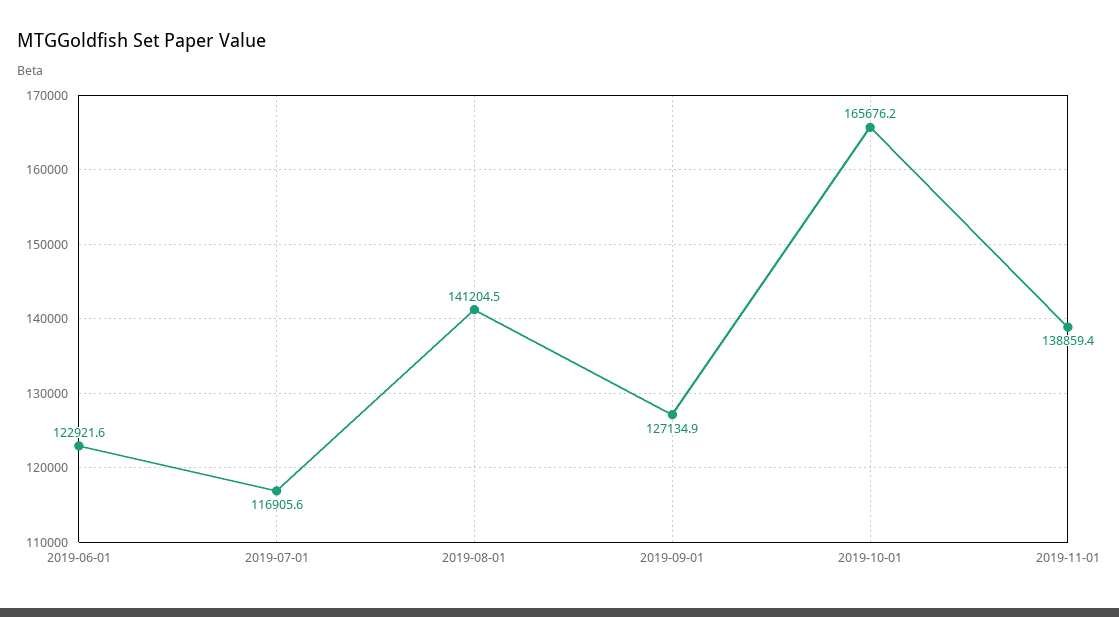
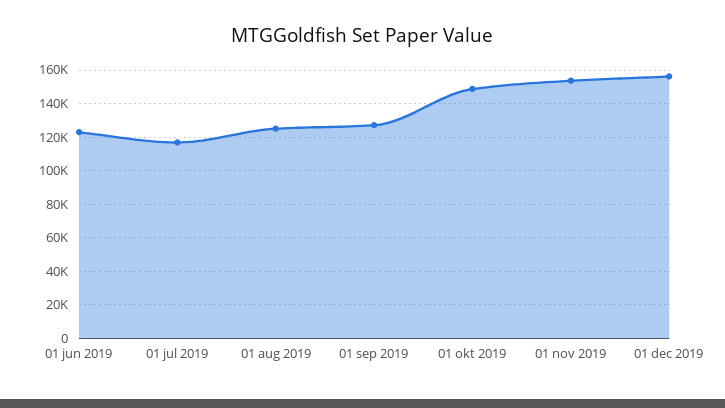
2019-08-01: 141204.5 -> 125000
2019-10-01: 165676.2 -> 150000
2019-11-01: 138859.4 -> 155000
01 dec 2019: none -> 155000

